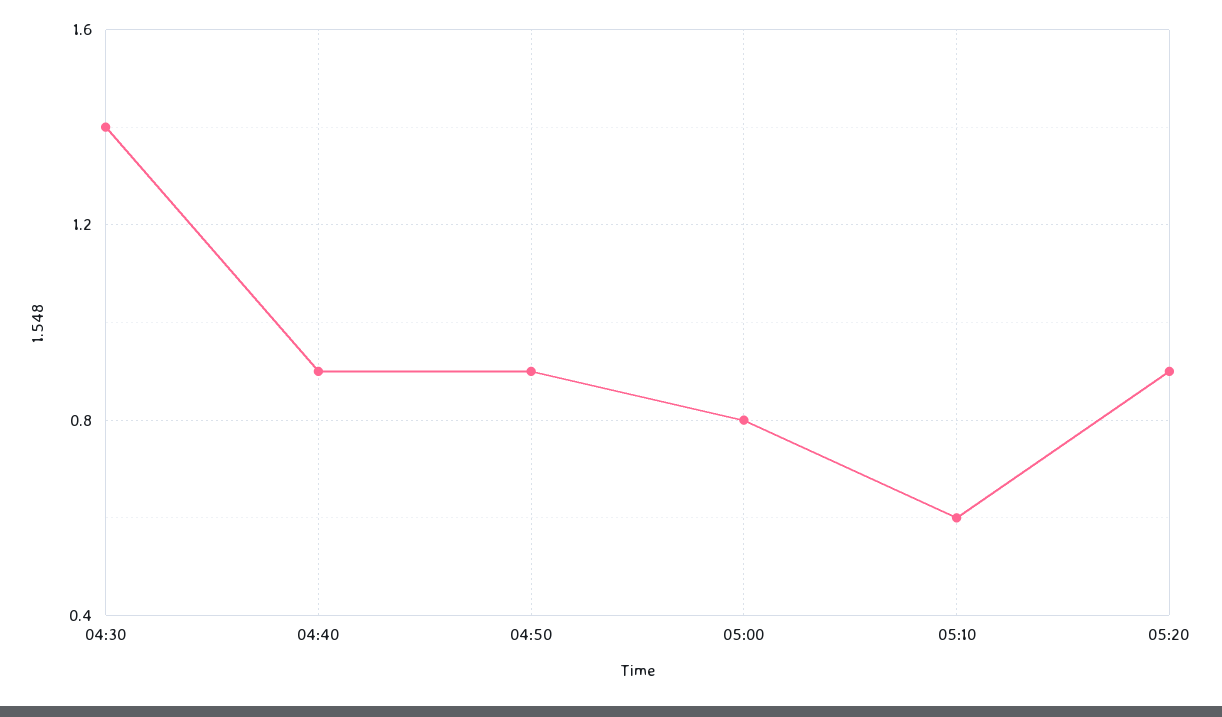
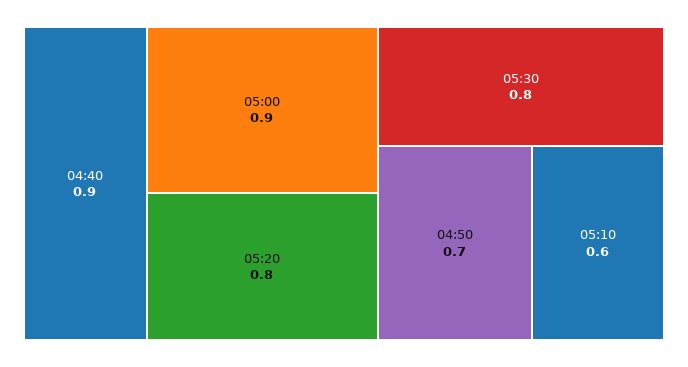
04:30: 1.4 -> none
04:50: 0.9 -> 0.7
05:00: 0.8 -> 0.9
05:20: 0.9 -> 0.8
05:30: none -> 0.8

